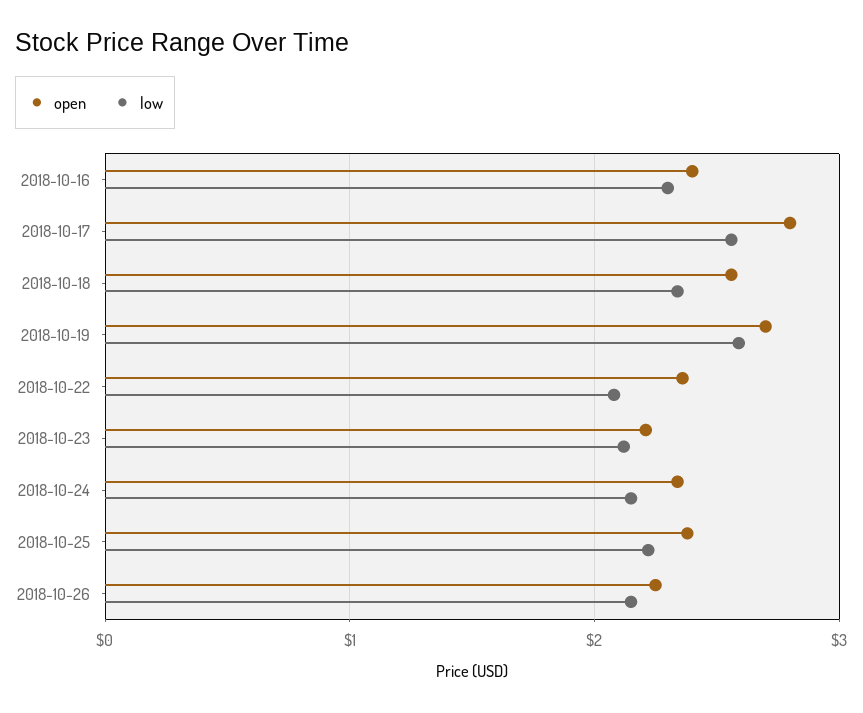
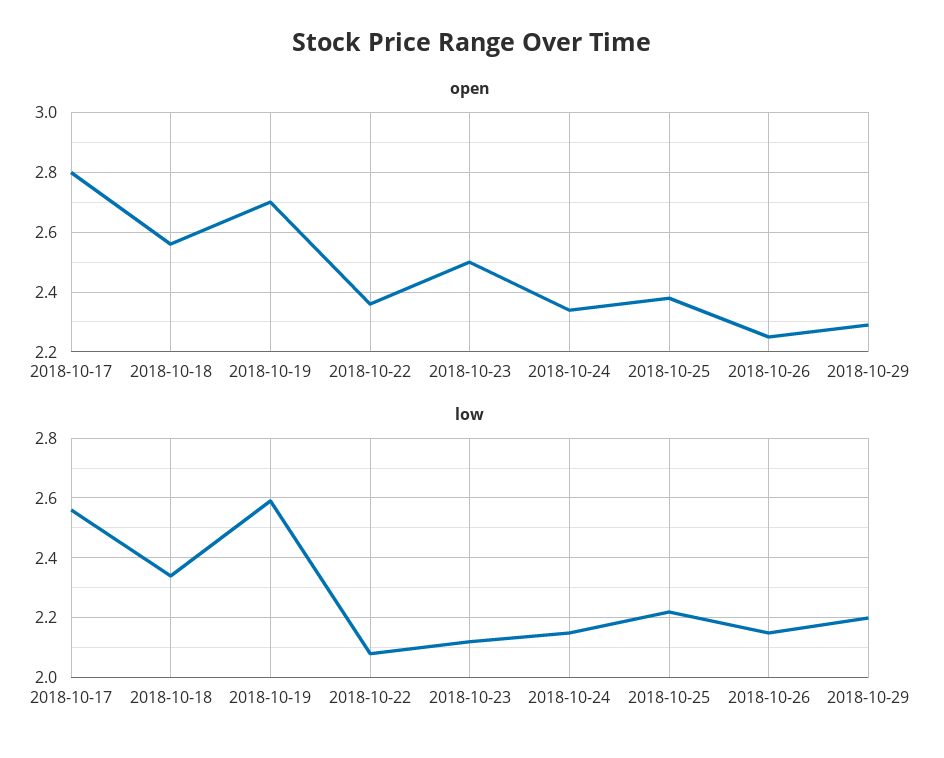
open, 2018-10-16: 2.4 -> none
low, 2018-10-16: 2.3 -> none
open, 2018-10-23: 2.2 -> 2.5
open, 2018-10-29: none -> 2.3
low, 2018-10-29: none -> 2.2

